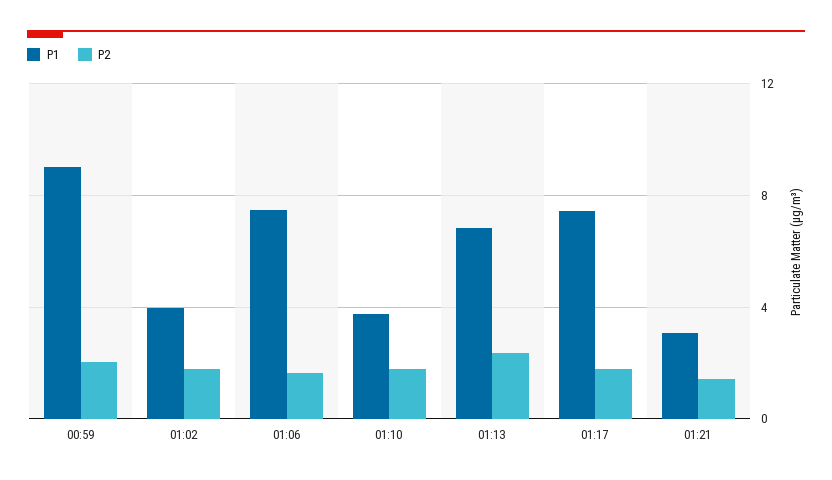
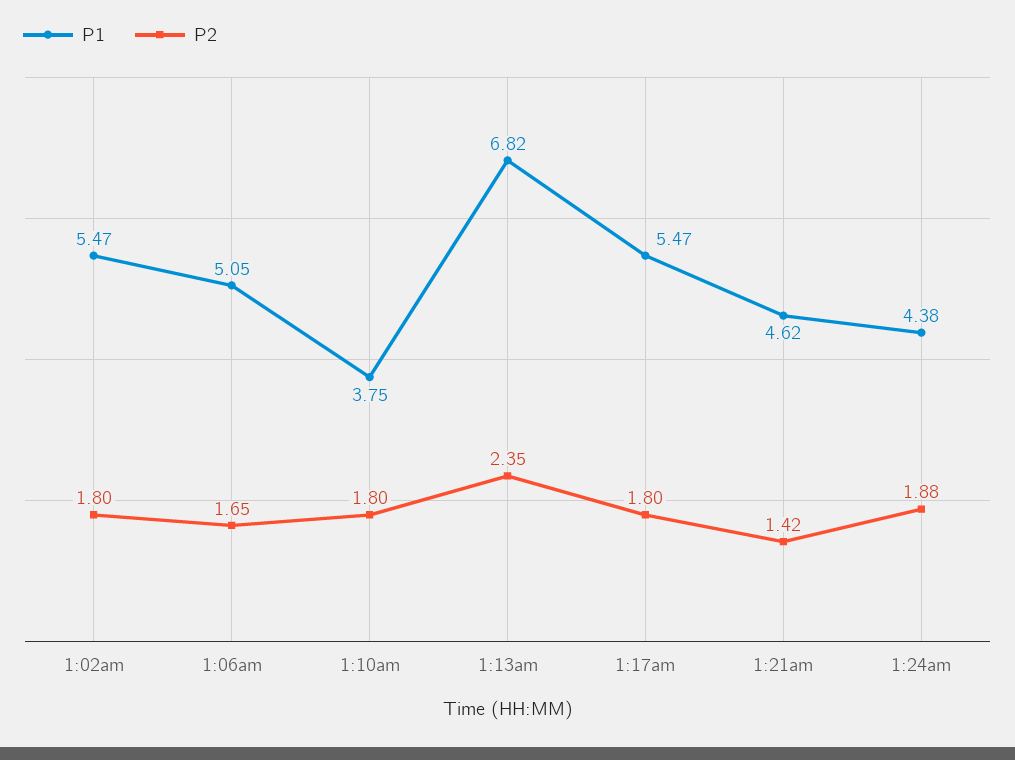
P1, 00:59: 9 -> none
P2, 00:59: 2 -> none
P1, 01:02: 4 -> 5.47
P1, 01:06: 7.5 -> 5.05
P1, 01:17: 7.5 -> 5.47
P1, 01:21: 3 -> 4.62
P1, 1:24am: none -> 4.38
P2, 1:24am: none -> 1.88

